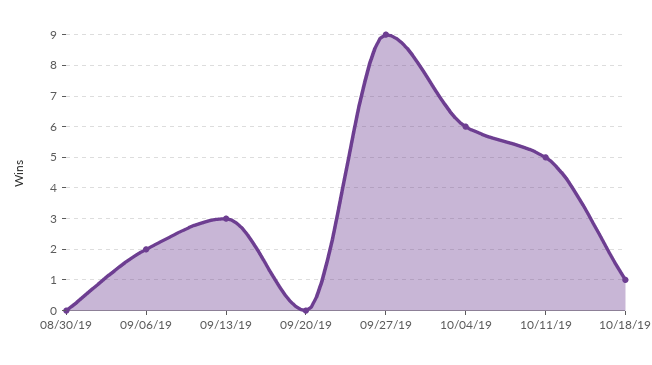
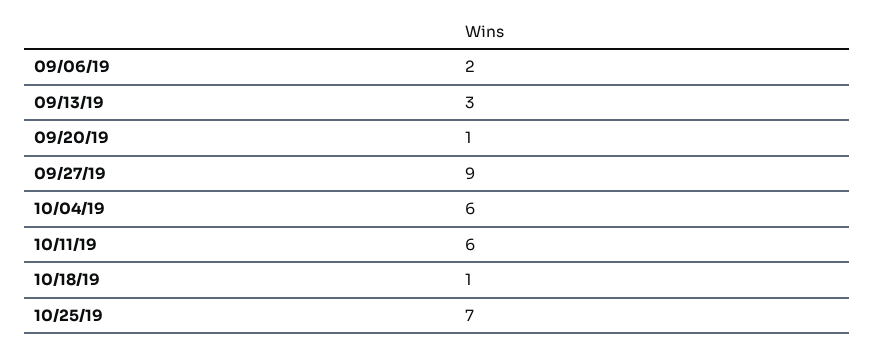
08/30/19: 0 -> none
09/20/19: 0 -> 1
10/11/19: 5 -> 6
10/25/19: none -> 7

